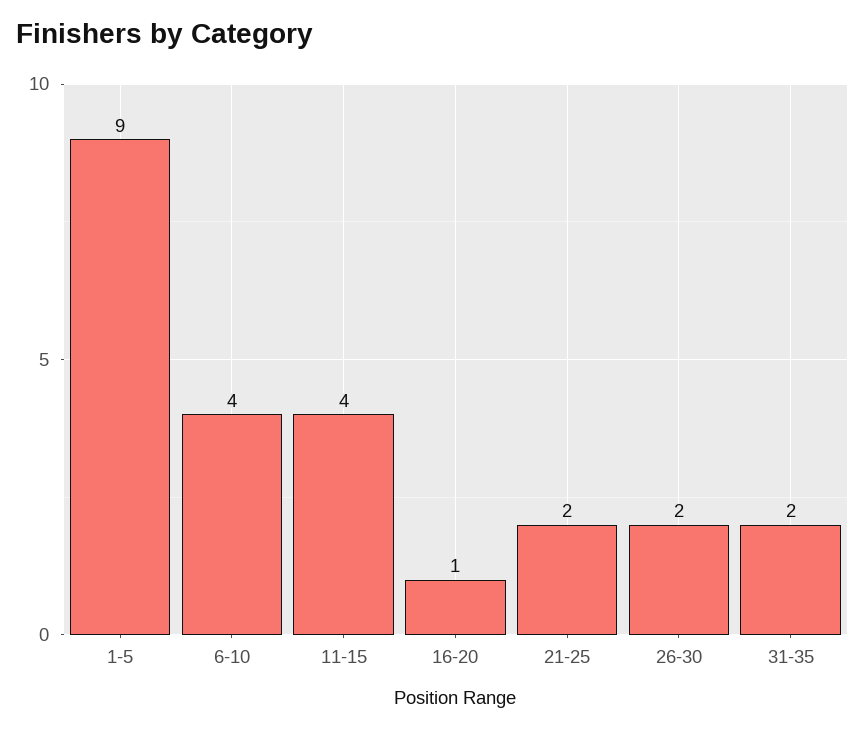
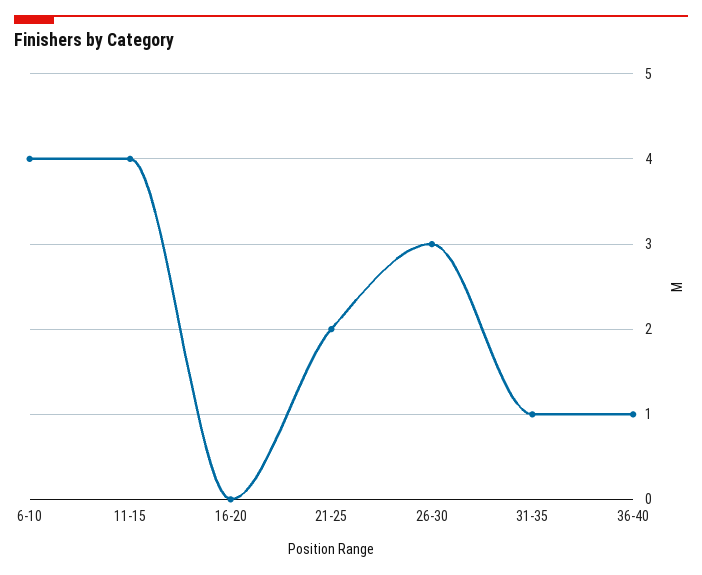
1-5: 9 -> none
16-20: 1 -> 0
26-30: 2 -> 3
31-35: 2 -> 1
36-40: none -> 1

